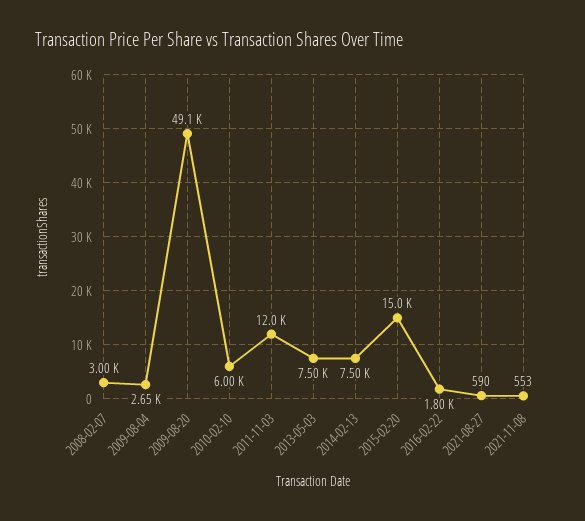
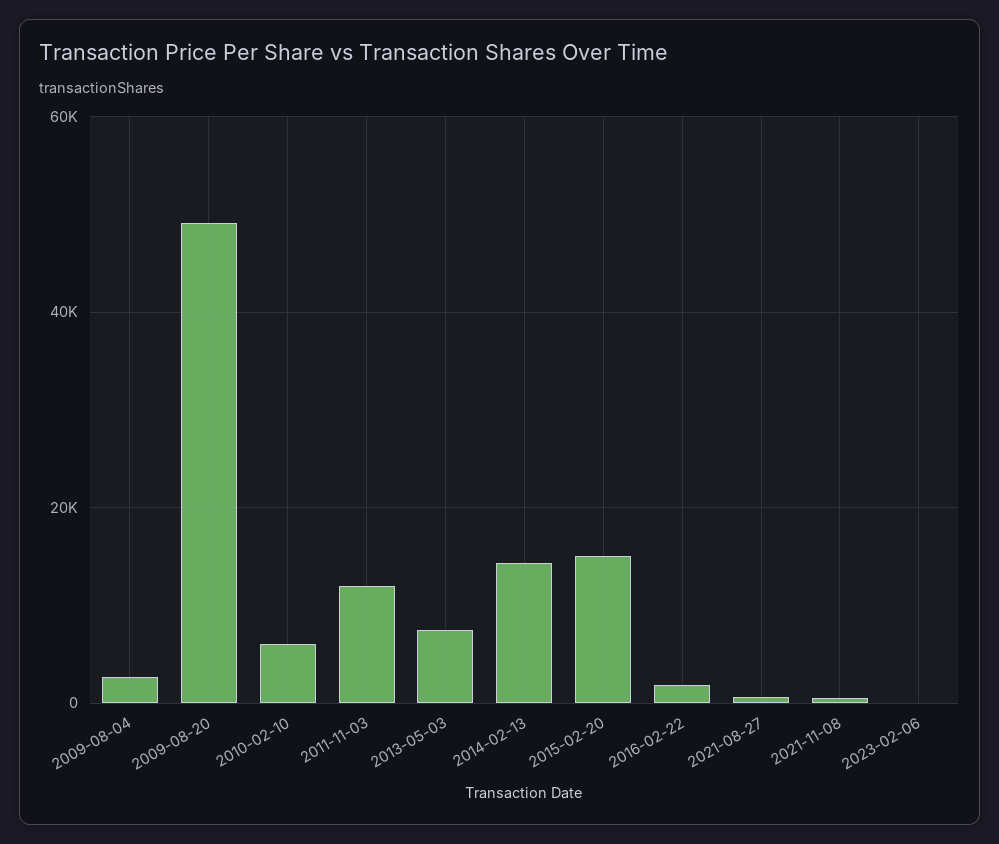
2008-02-07: 3000 -> none
2014-02-13: 7500 -> 14000
2023-02-06: none -> 0

